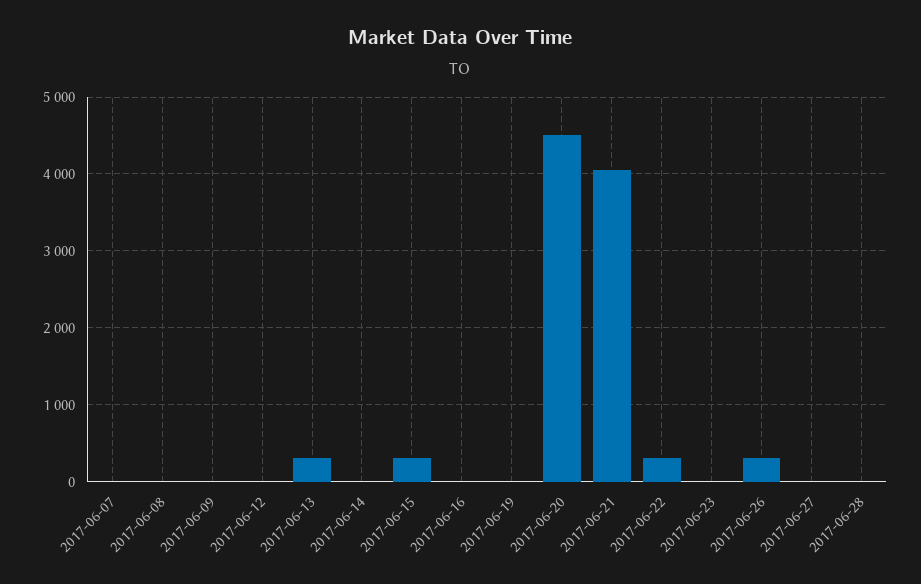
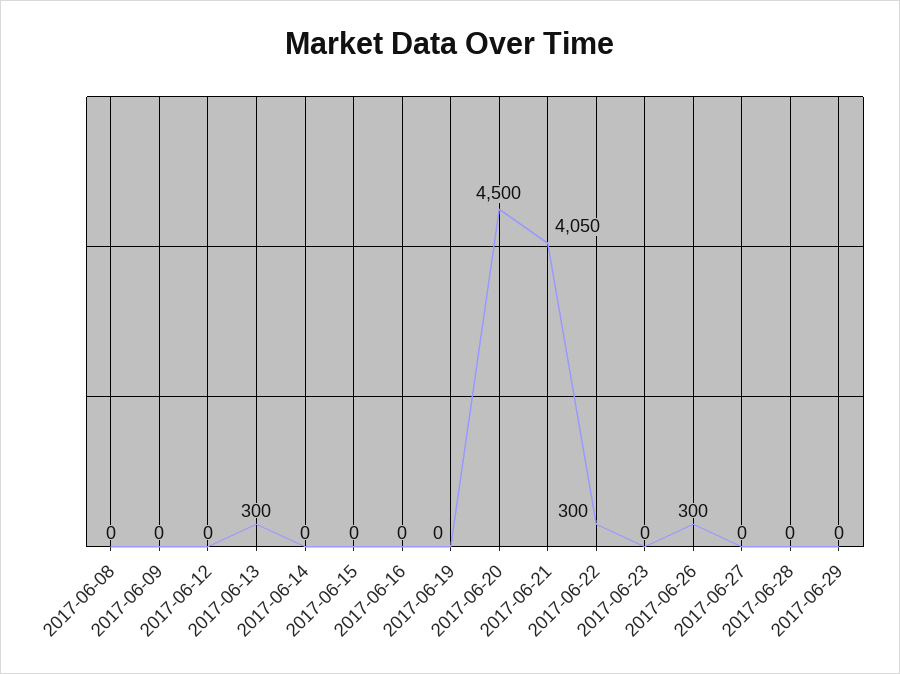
2017-06-07: 0 -> none
2017-06-15: 300 -> 0
2017-06-29: none -> 0

